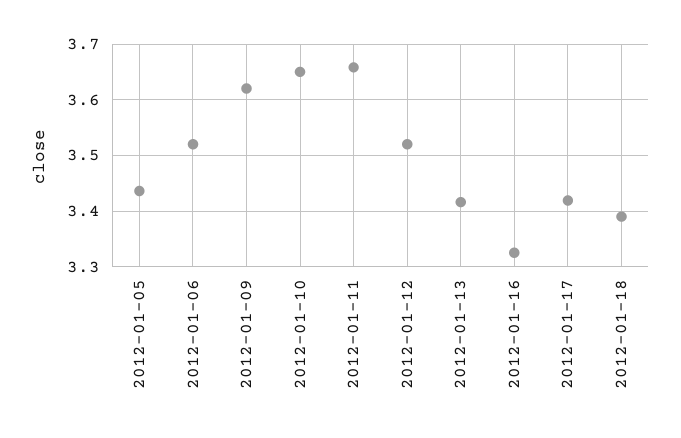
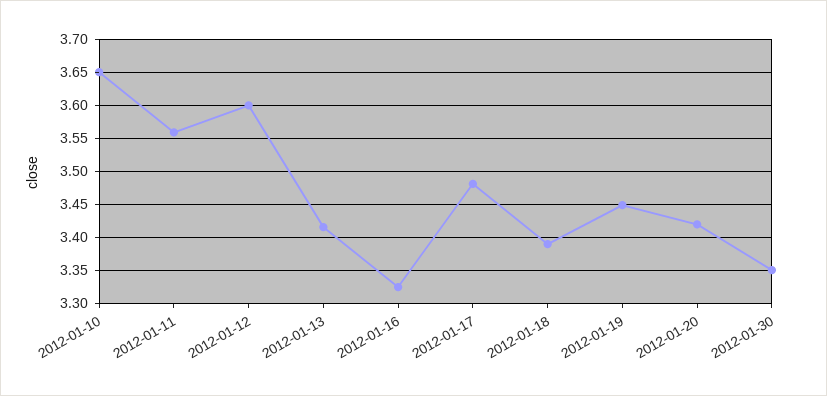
2012-01-05: 3.44 -> none
2012-01-06: 3.52 -> none
2012-01-09: 3.62 -> none
2012-01-11: 3.66 -> 3.56
2012-01-12: 3.52 -> 3.6
2012-01-17: 3.42 -> 3.48
2012-01-19: none -> 3.45
2012-01-20: none -> 3.42
2012-01-30: none -> 3.35

